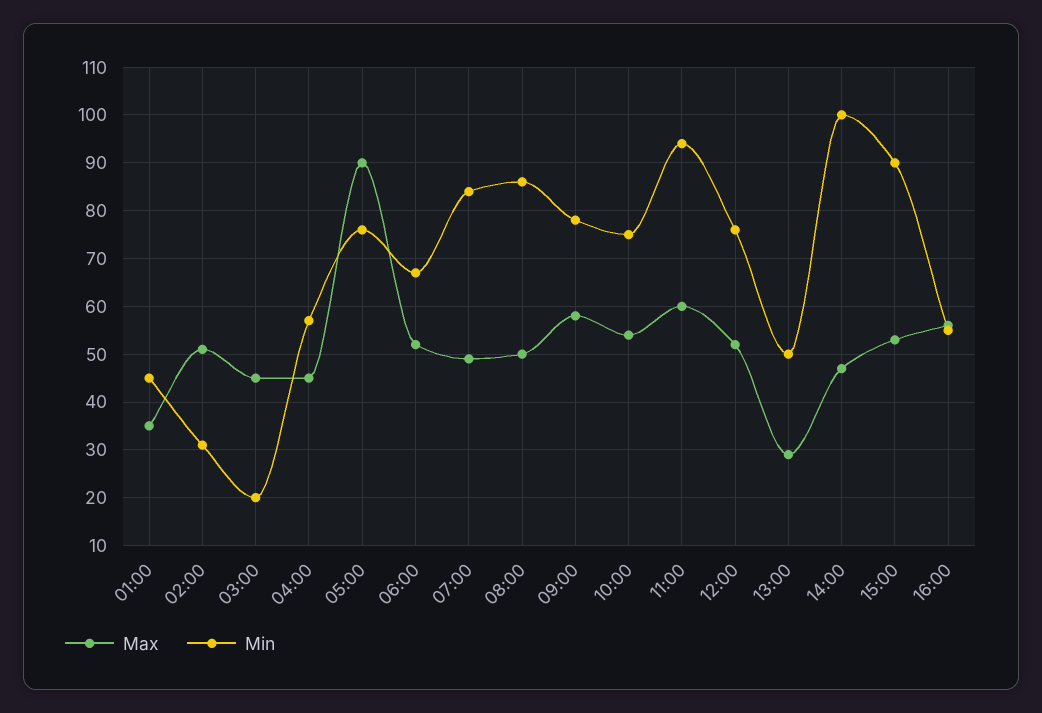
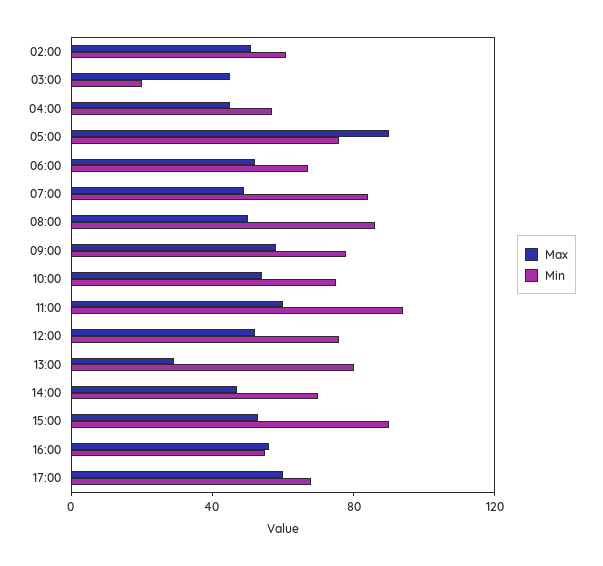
Max, 01:00: 35 -> none
Min, 01:00: 45 -> none
Min, 02:00: 30 -> 60
Min, 13:00: 50 -> 80
Min, 14:00: 100 -> 70
Max, 17:00: none -> 60
Min, 17:00: none -> 70

